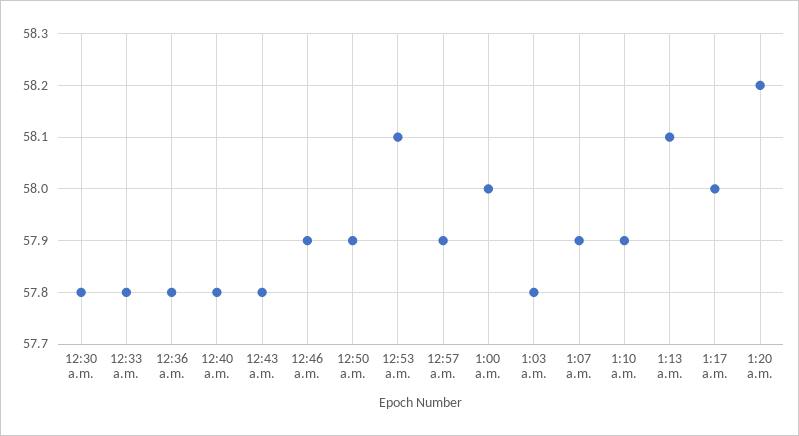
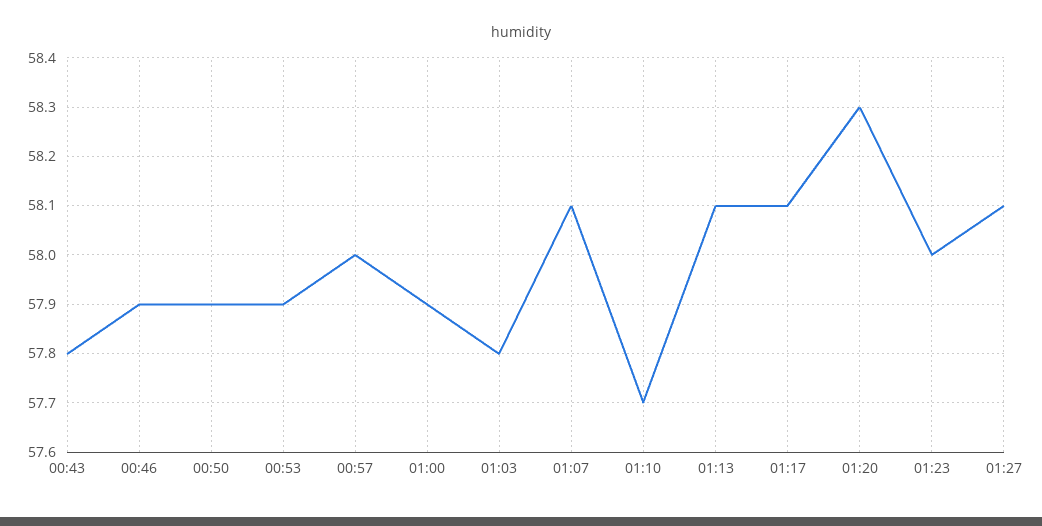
12:30 a.m.: 57.8 -> none
12:33 a.m.: 57.8 -> none
12:36 a.m.: 57.8 -> none
12:40 a.m.: 57.8 -> none
12:53 a.m.: 58.1 -> 57.9
12:57 a.m.: 57.9 -> 58
1:00 a.m.: 58 -> 57.9
1:07 a.m.: 57.9 -> 58.1
1:10 a.m.: 57.9 -> 57.7
1:17 a.m.: 58 -> 58.1
1:20 a.m.: 58.2 -> 58.3
01:23: none -> 58
01:27: none -> 58.1

